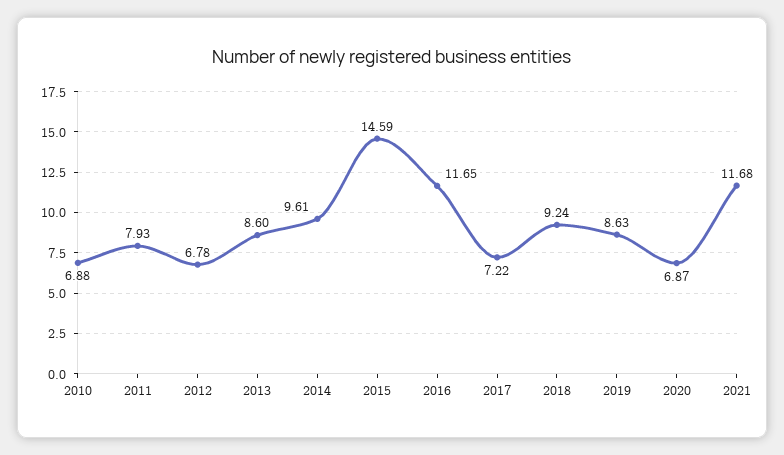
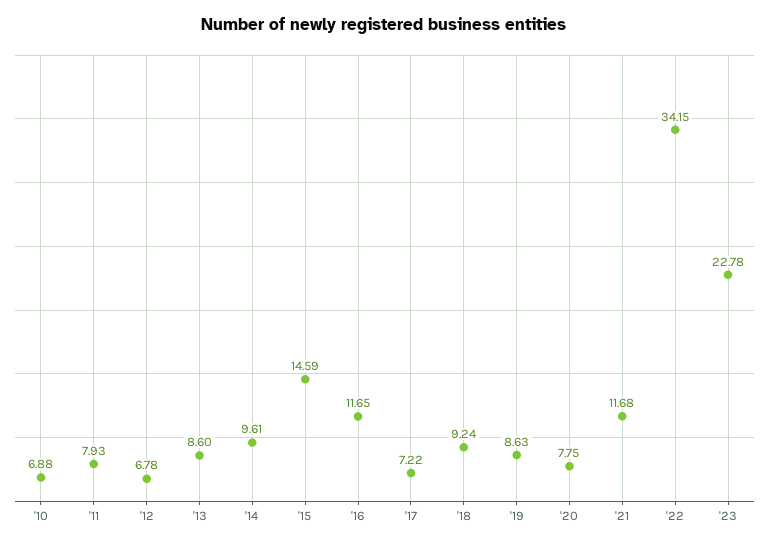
2020: 6.87 -> 7.75
'22: none -> 34.15
'23: none -> 22.78

